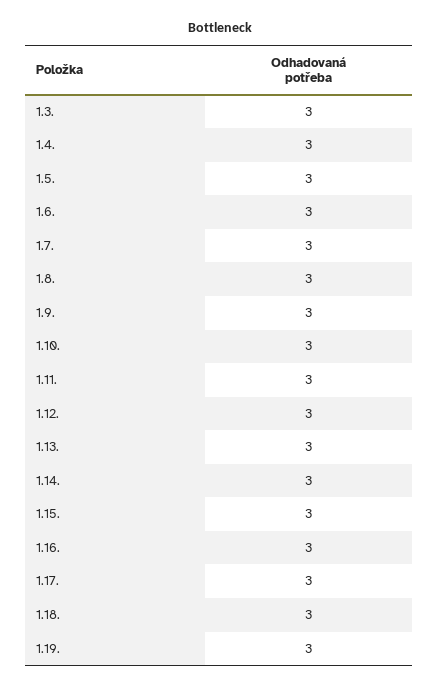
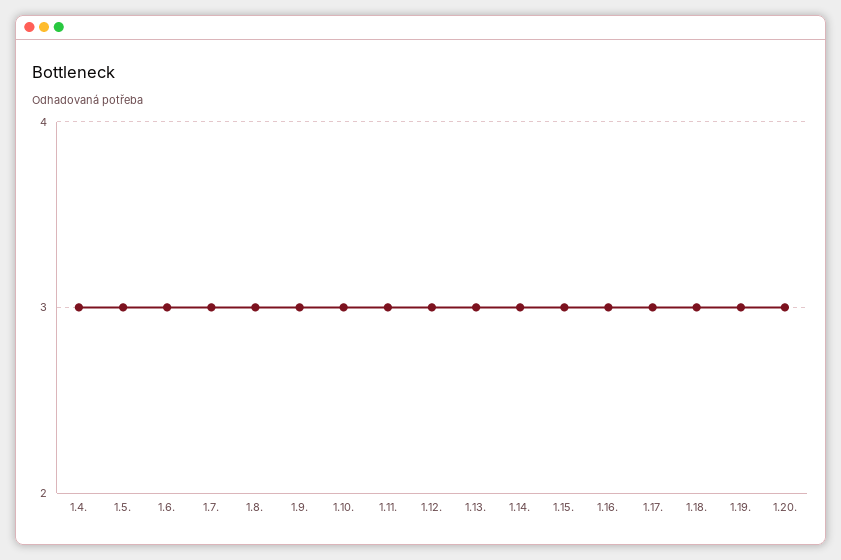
1.3.: 3 -> none
1.20.: none -> 3

